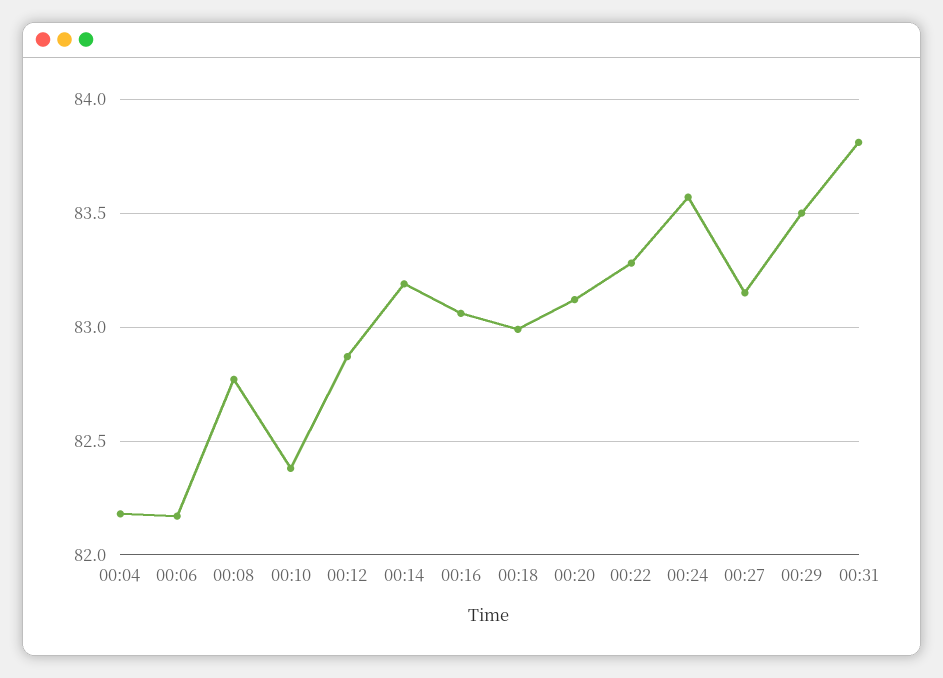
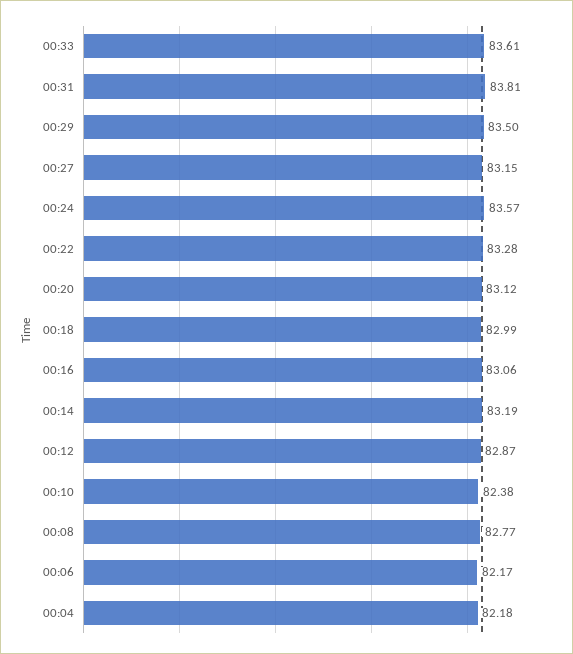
00:33: none -> 83.61

